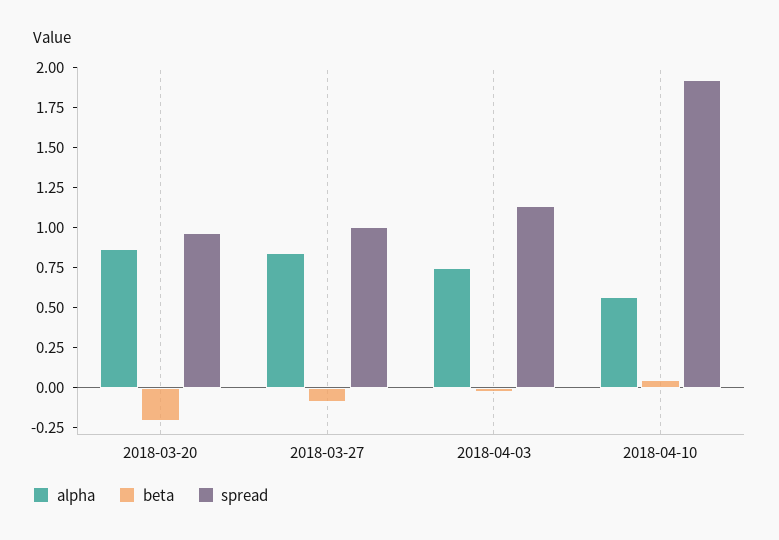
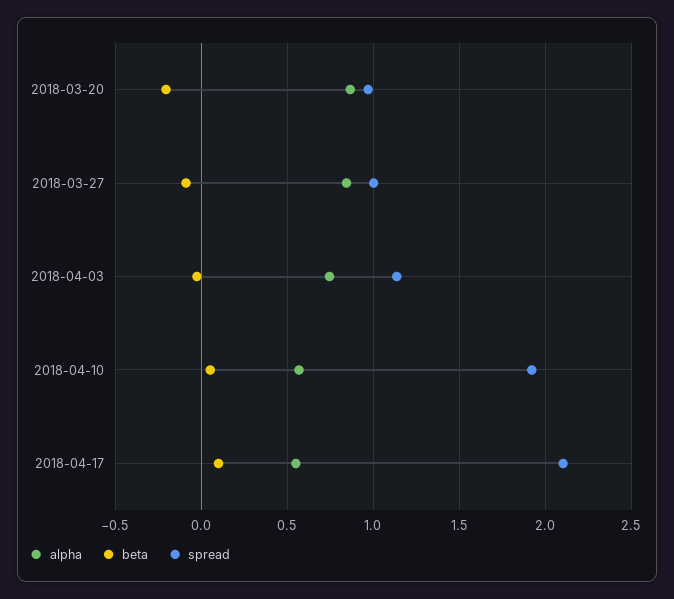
alpha, 2018-04-17: none -> 0.55
beta, 2018-04-17: none -> 0.1
spread, 2018-04-17: none -> 2.1

